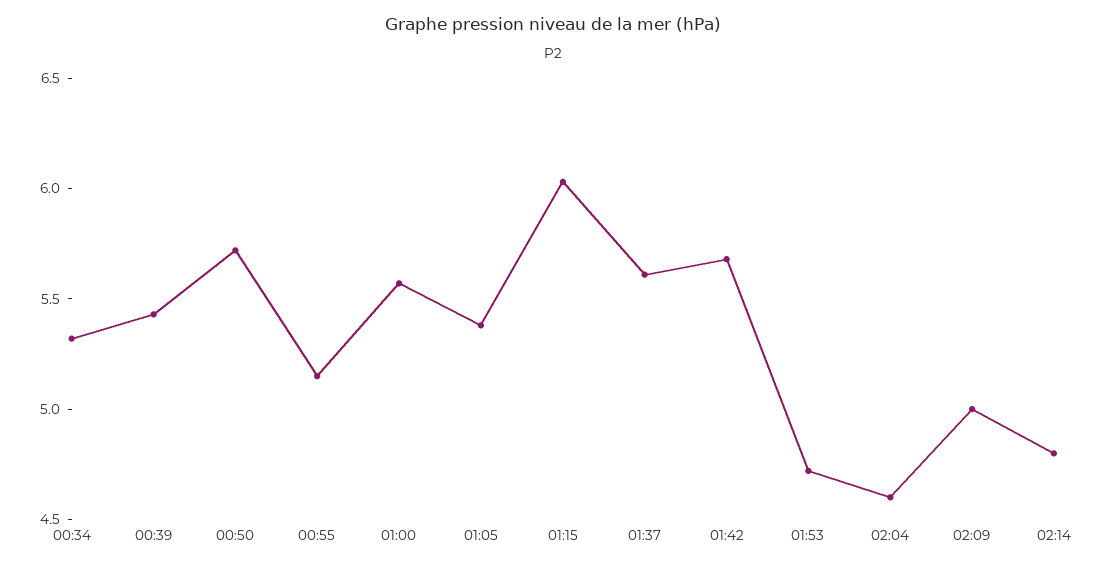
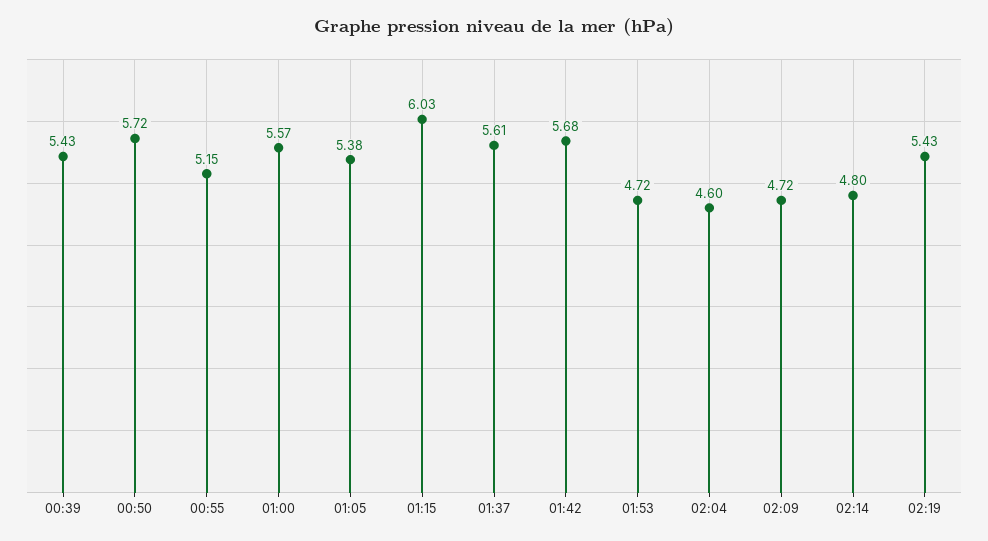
00:34: 5.3 -> none
02:09: 5 -> 4.72
02:19: none -> 5.43

